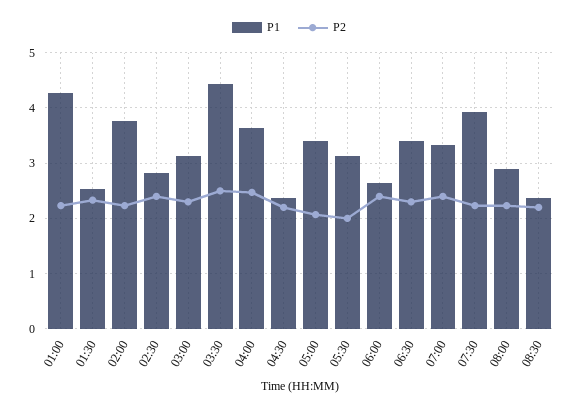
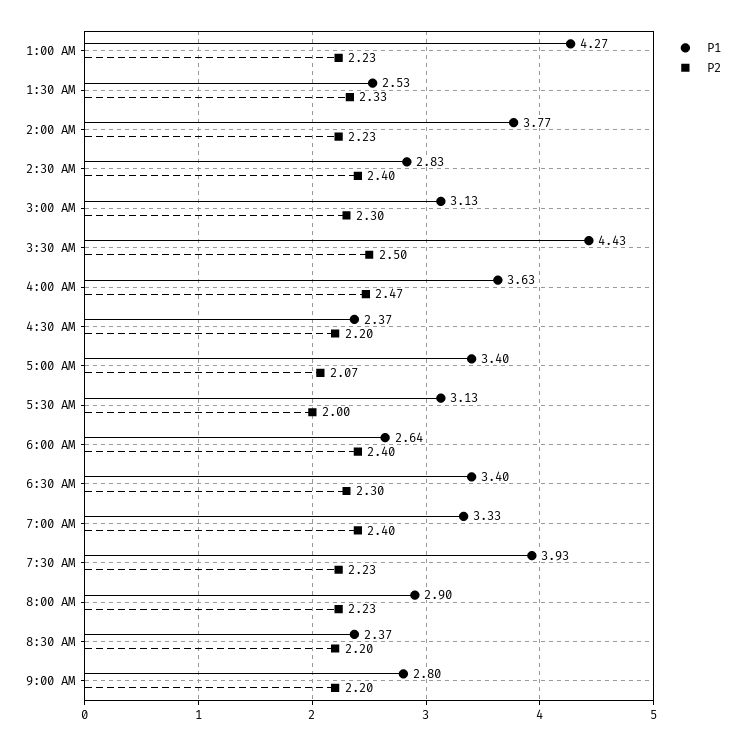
P1, 9:00 AM: none -> 2.8
P2, 9:00 AM: none -> 2.2

